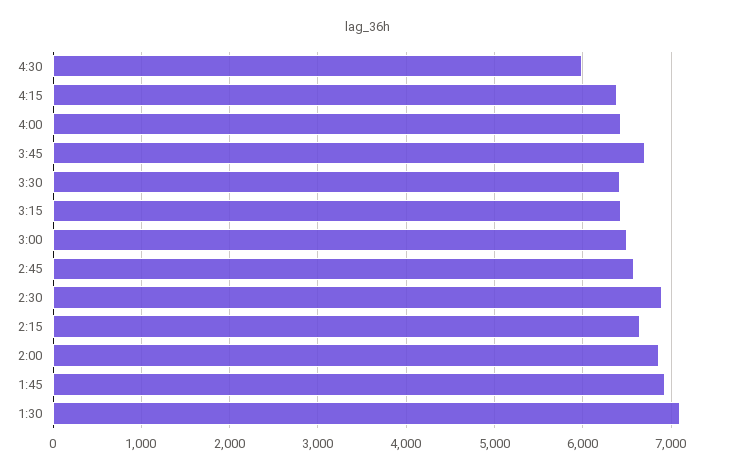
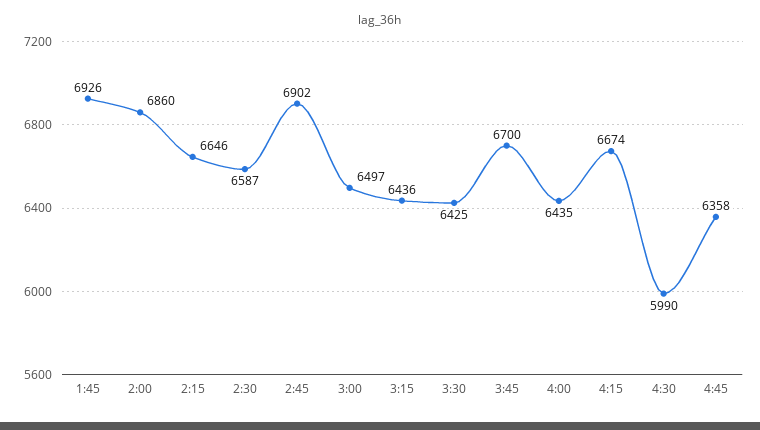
4:15: 6400 -> 6674
2:45: 6600 -> 6902
2:30: 6900 -> 6587
1:30: 7100 -> none
4:45: none -> 6358

